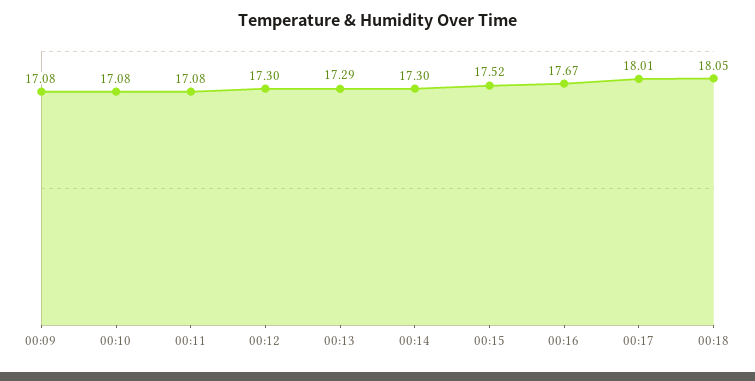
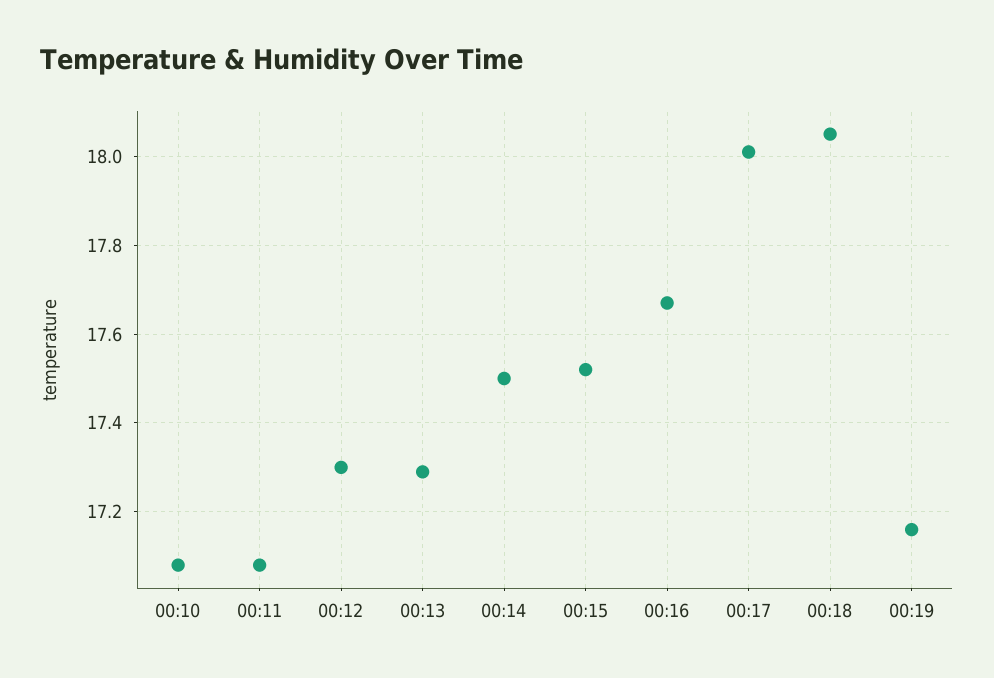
00:09: 17.08 -> none
00:14: 17.3 -> 17.5
00:19: none -> 17.15

